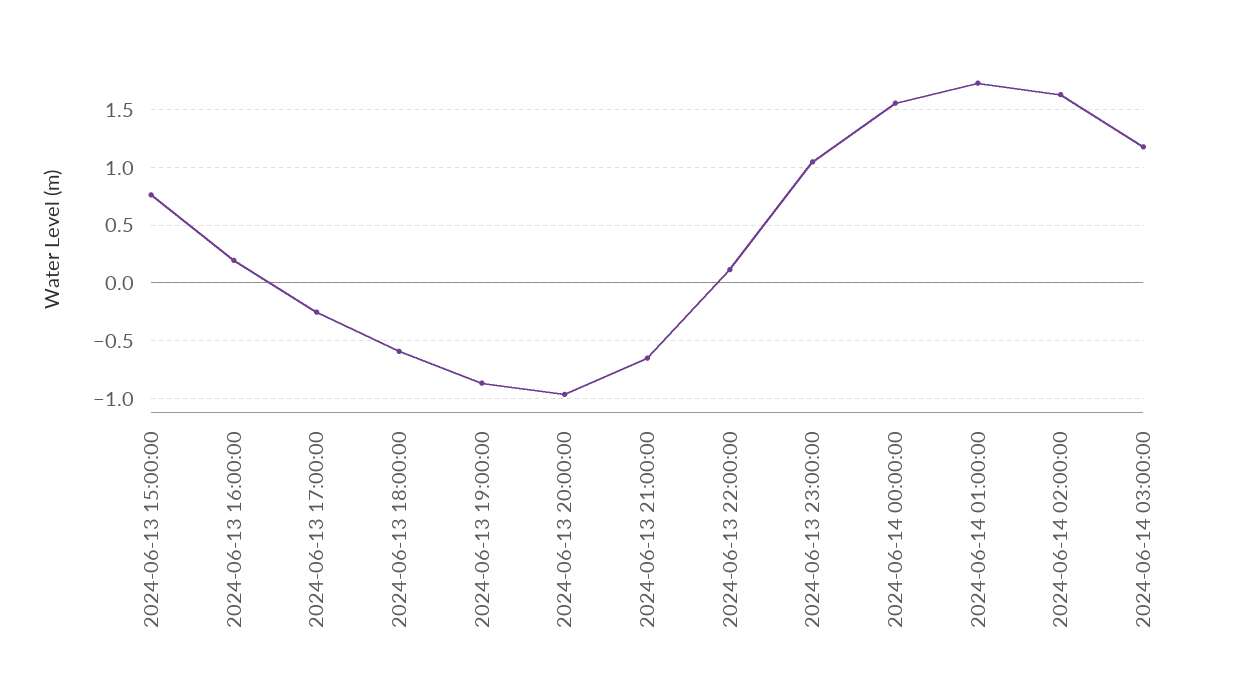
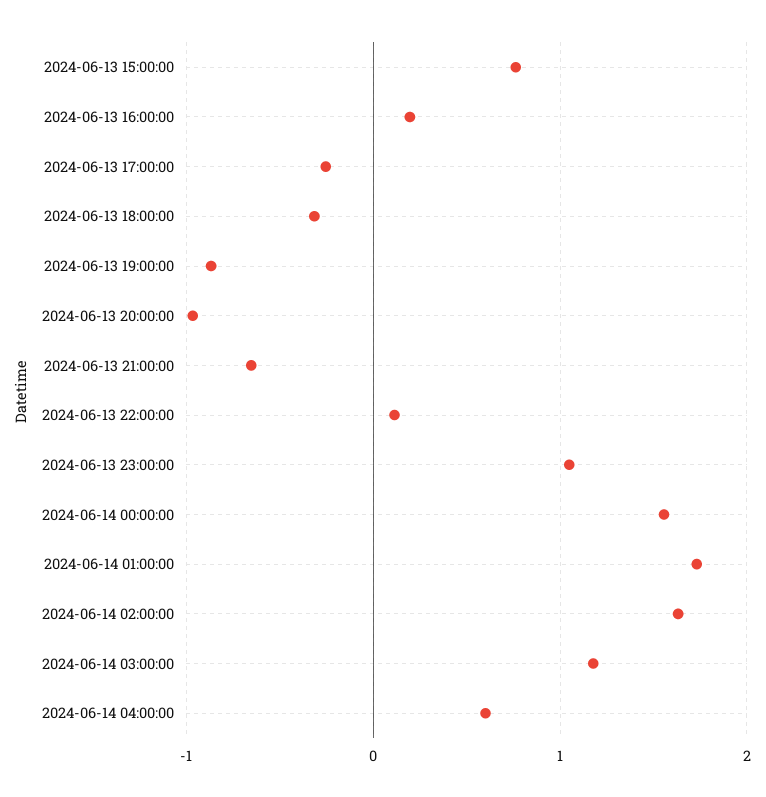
2024-06-13 18:00:00: -0.6 -> -0.3
2024-06-14 04:00:00: none -> 0.6

